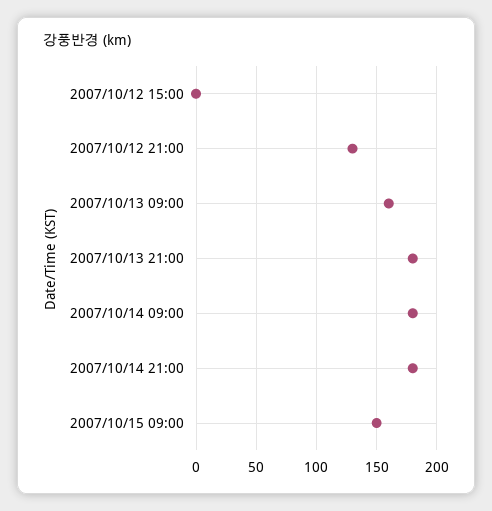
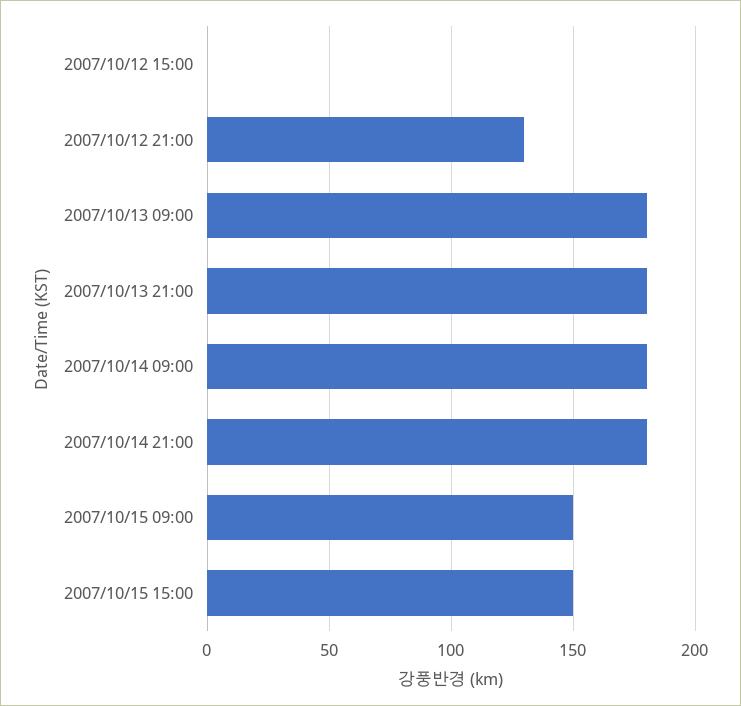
2007/10/13 09:00: 160 -> 180
2007/10/15 15:00: none -> 150

